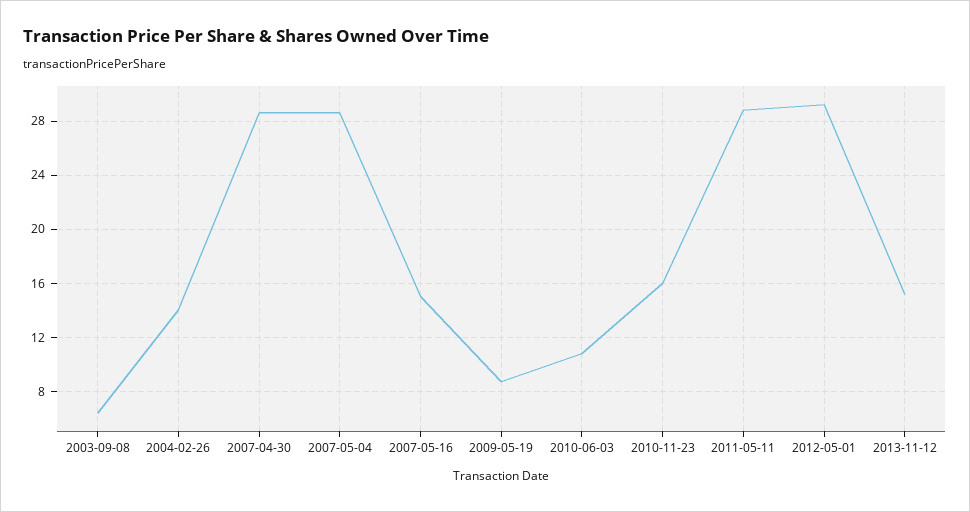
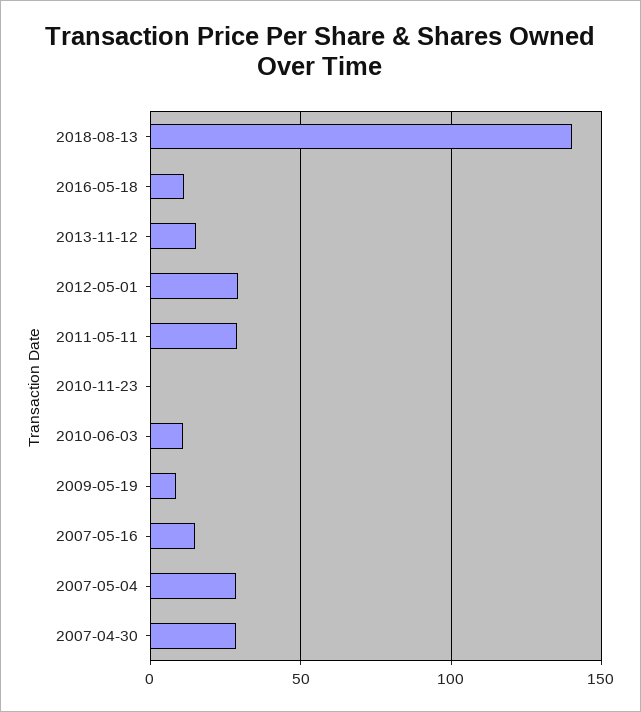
2003-09-08: 6.5 -> none
2004-02-26: 14 -> none
2010-11-23: 16 -> 0
2018-08-13: none -> 140
2016-05-18: none -> 10

